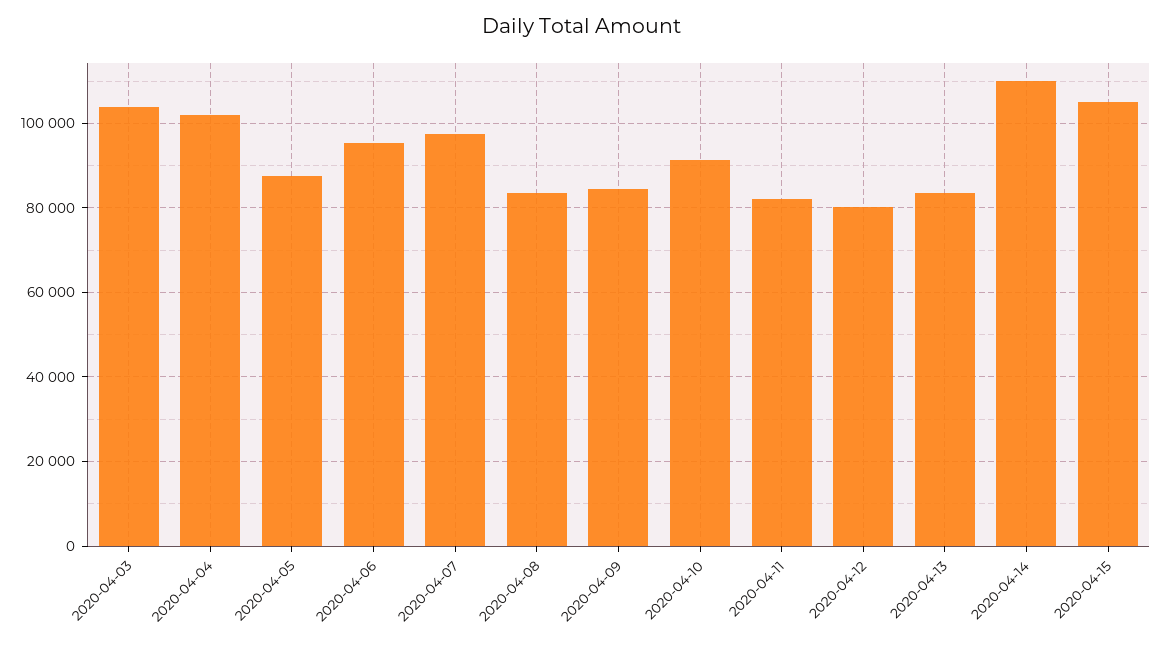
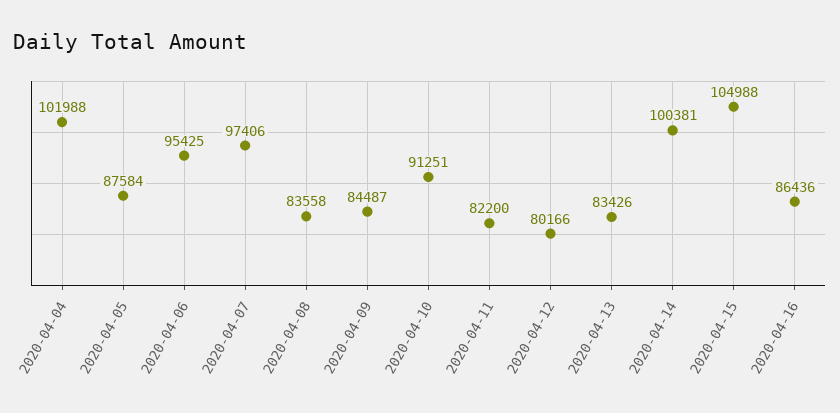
2020-04-03: 104000 -> none
2020-04-14: 110000 -> 100381
2020-04-16: none -> 86436

